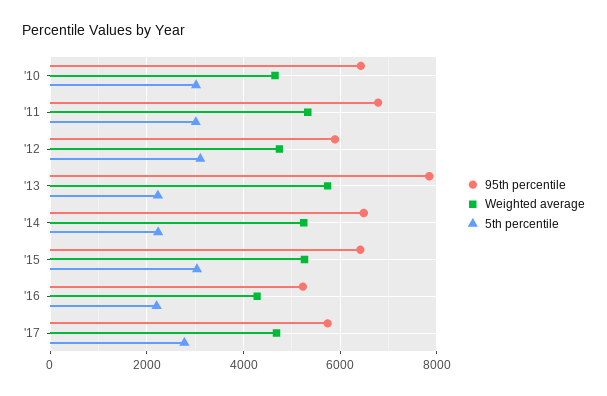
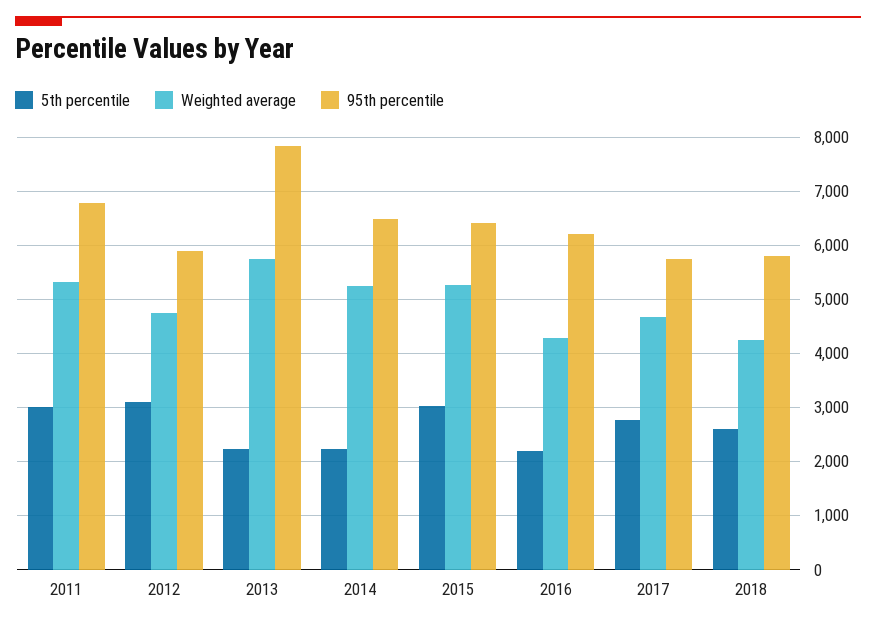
95th percentile, '10: 6400 -> none
Weighted average, '10: 4600 -> none
5th percentile, '10: 3000 -> none
95th percentile, '16: 5200 -> 6200
5th percentile, 2018: none -> 2600
Weighted average, 2018: none -> 4200
95th percentile, 2018: none -> 5800

